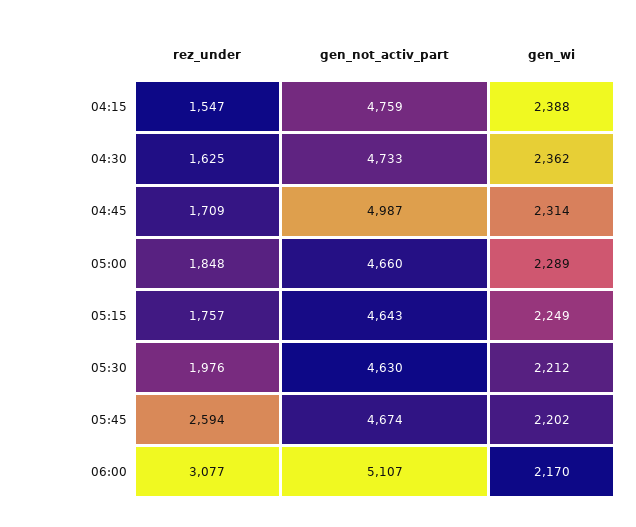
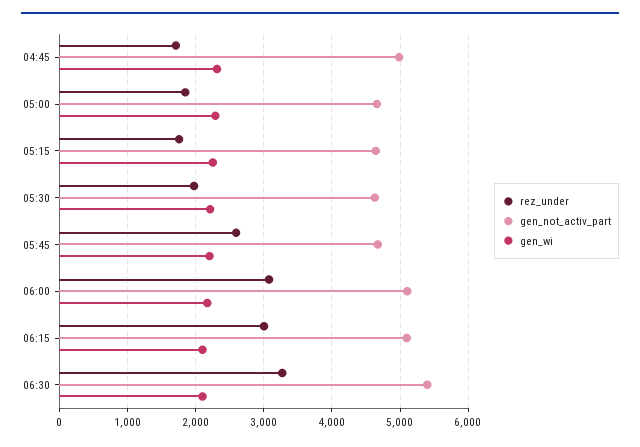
rez_under, 04:15: 1547 -> none
gen_not_activ_part, 04:15: 4759 -> none
gen_wi, 04:15: 2388 -> none
rez_under, 04:30: 1625 -> none
gen_not_activ_part, 04:30: 4733 -> none
gen_wi, 04:30: 2362 -> none
rez_under, 06:15: none -> 3000
gen_not_activ_part, 06:15: none -> 5100
gen_wi, 06:15: none -> 2100
rez_under, 06:30: none -> 3300
gen_not_activ_part, 06:30: none -> 5400
gen_wi, 06:30: none -> 2100

